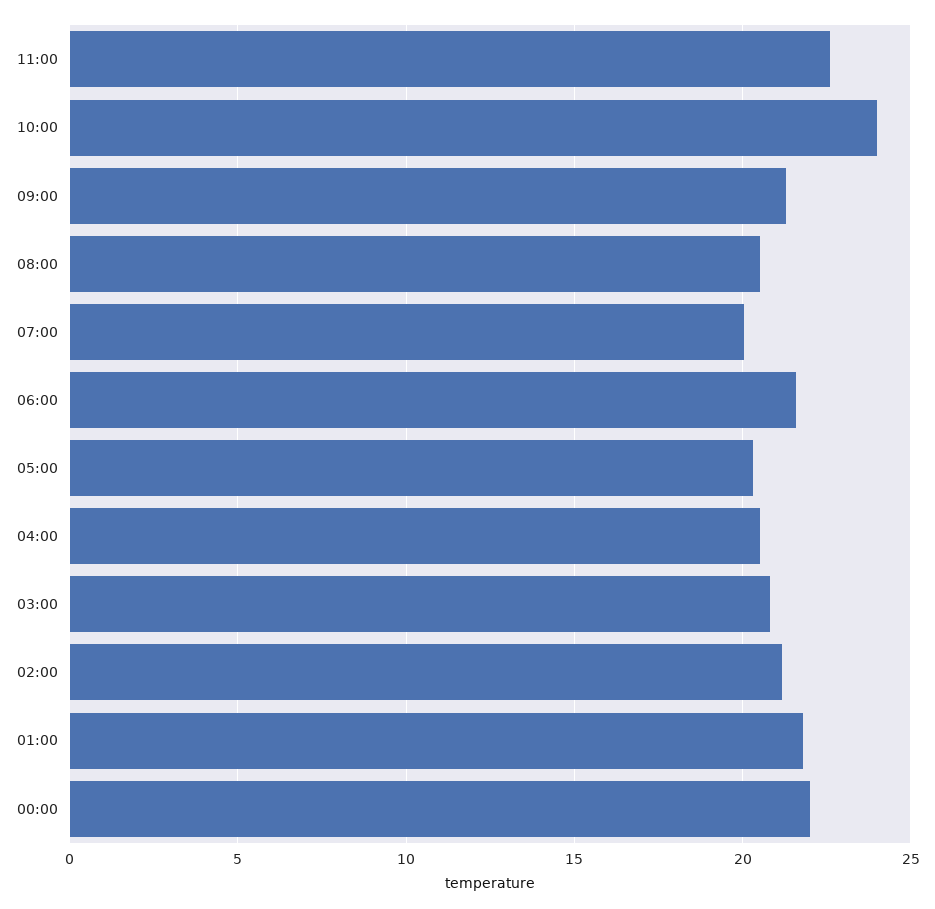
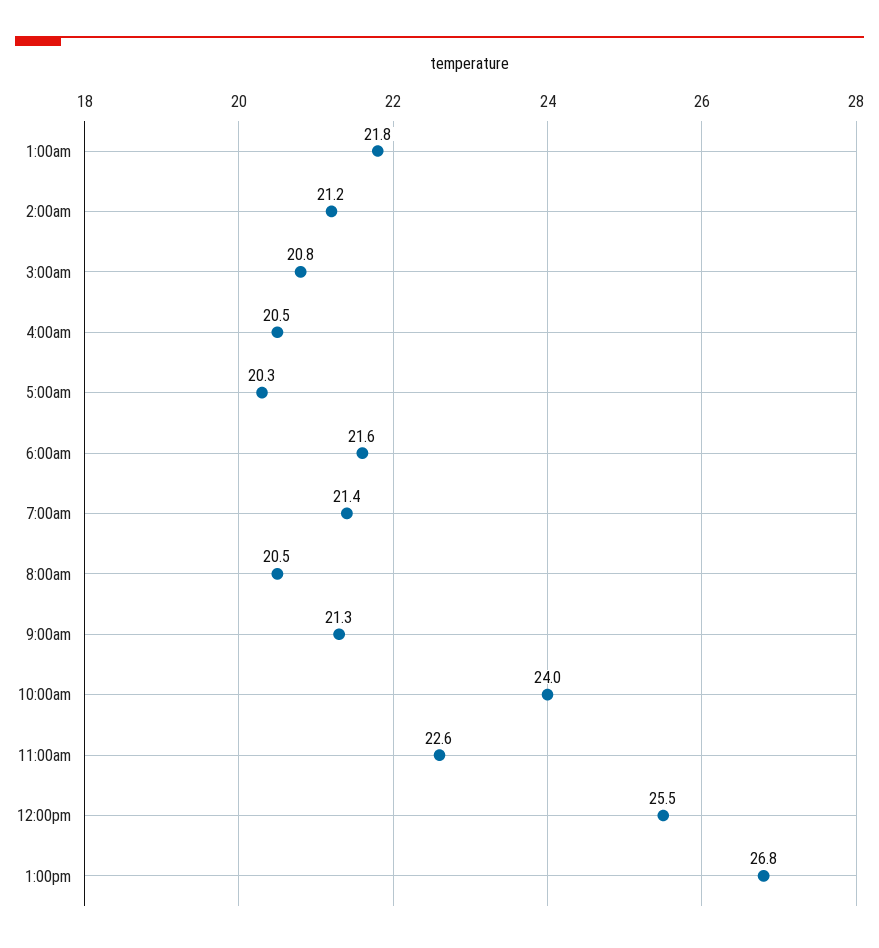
07:00: 20 -> 21.4
00:00: 22 -> none
12:00pm: none -> 25.5
1:00pm: none -> 26.8

